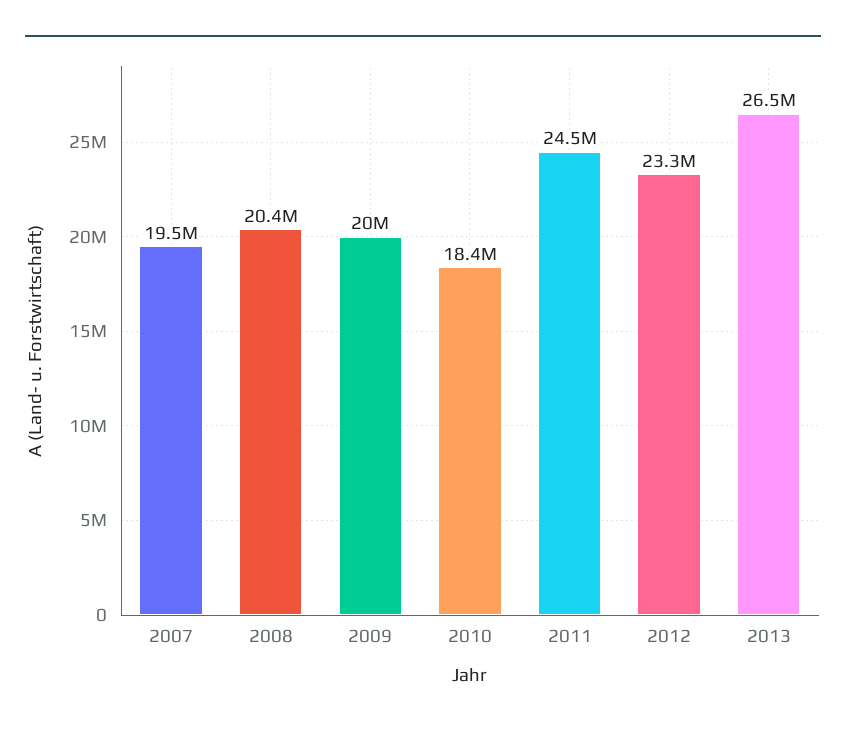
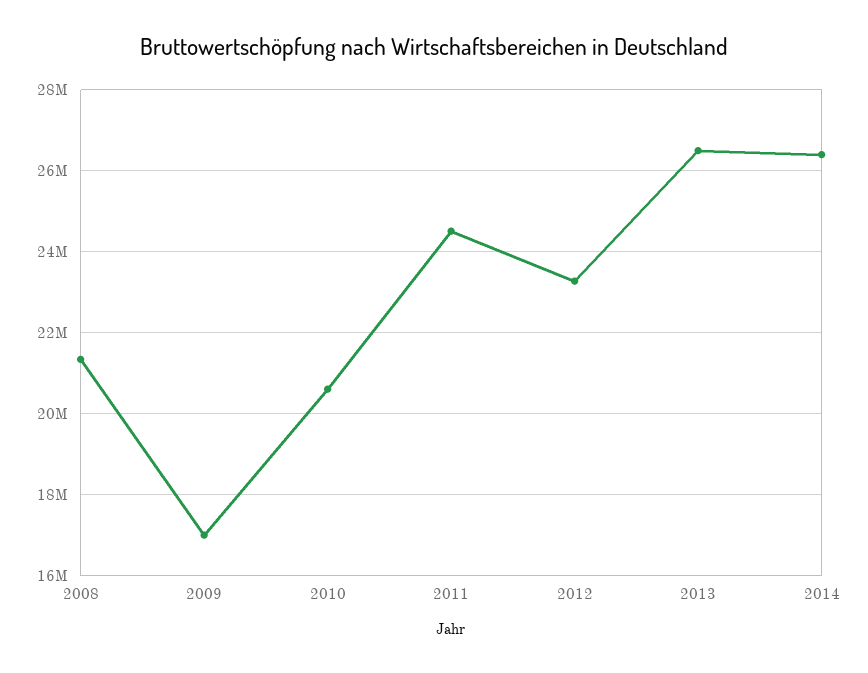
2007: 19500000 -> none
2008: 20400000 -> 21400000
2009: 20000000 -> 17000000
2010: 18400000 -> 20600000
2014: none -> 26400000

